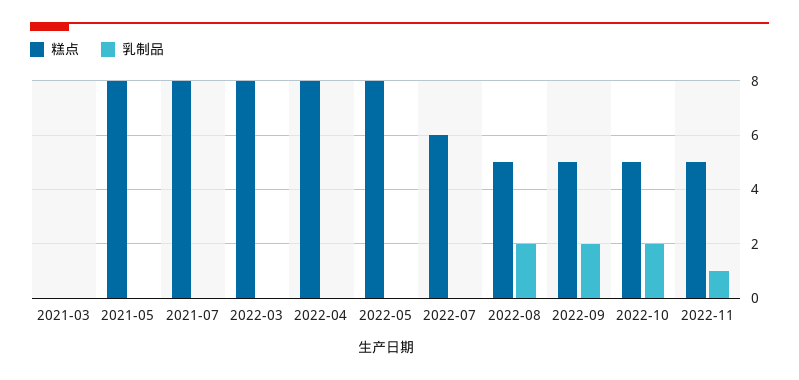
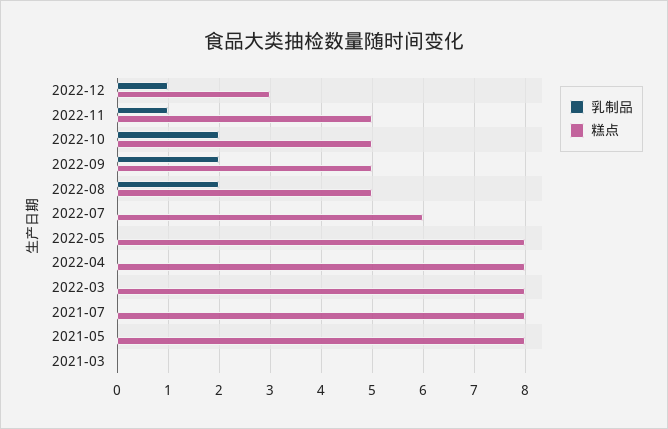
乳制品, 2022-12: none -> 1
糕点, 2022-12: none -> 3

